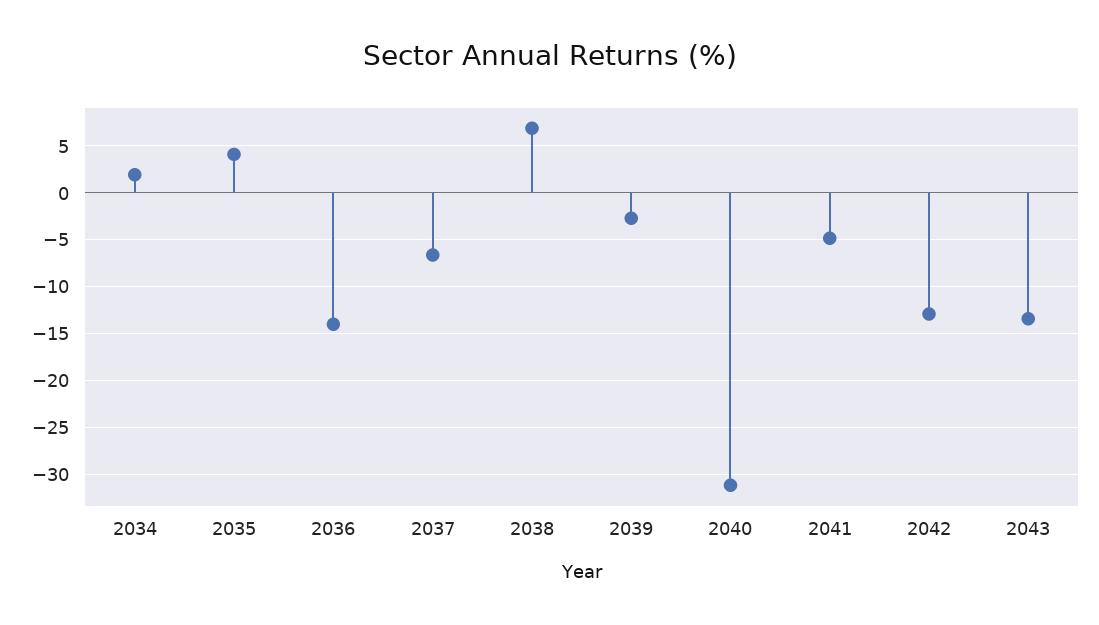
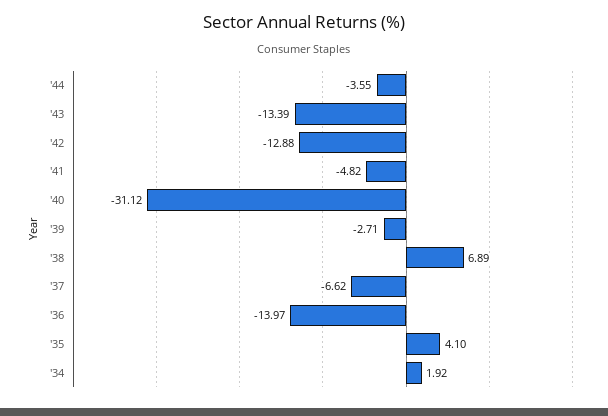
'44: none -> -3.55

